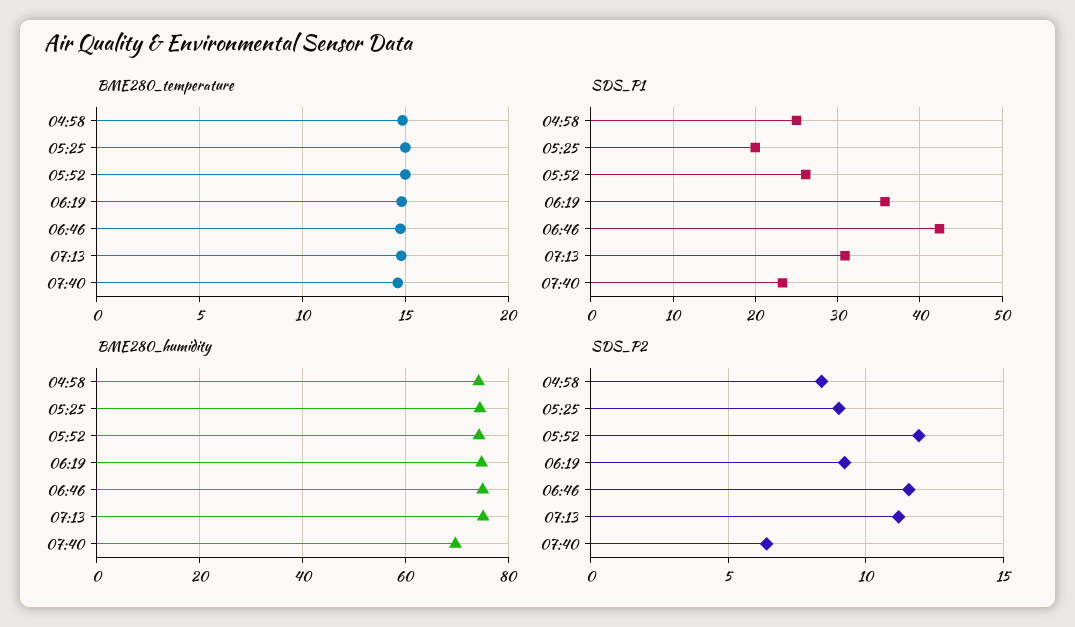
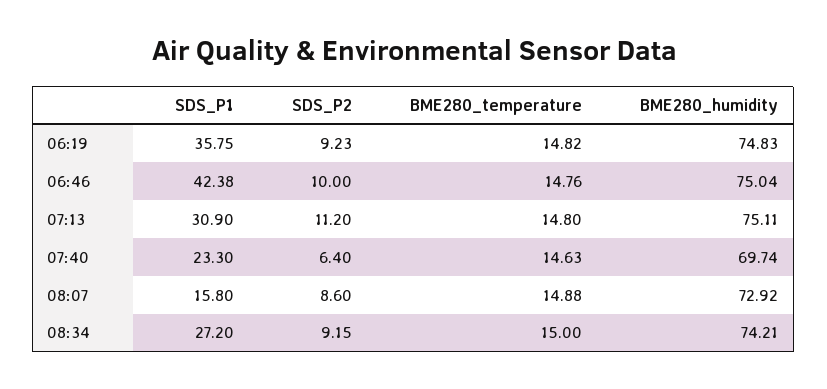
BME280_temperature, 04:58: 15 -> none
BME280_temperature, 05:25: 15 -> none
BME280_temperature, 05:52: 15 -> none
SDS_P1, 04:58: 25 -> none
SDS_P1, 05:25: 20 -> none
SDS_P1, 05:52: 26 -> none
BME280_humidity, 04:58: 74 -> none
BME280_humidity, 05:25: 74 -> none
BME280_humidity, 05:52: 74 -> none
SDS_P2, 04:58: 8.5 -> none
SDS_P2, 05:25: 9 -> none
SDS_P2, 05:52: 12 -> none
SDS_P2, 06:46: 11.5 -> 10
SDS_P1, 08:07: none -> 15.8
SDS_P2, 08:07: none -> 8.6
BME280_temperature, 08:07: none -> 14.88
BME280_humidity, 08:07: none -> 72.92
SDS_P1, 08:34: none -> 27.2
SDS_P2, 08:34: none -> 9.15
BME280_temperature, 08:34: none -> 15
BME280_humidity, 08:34: none -> 74.21

